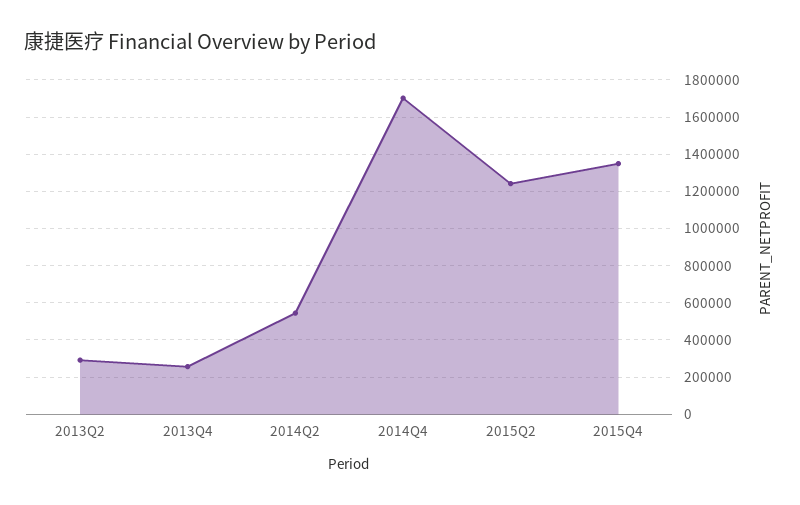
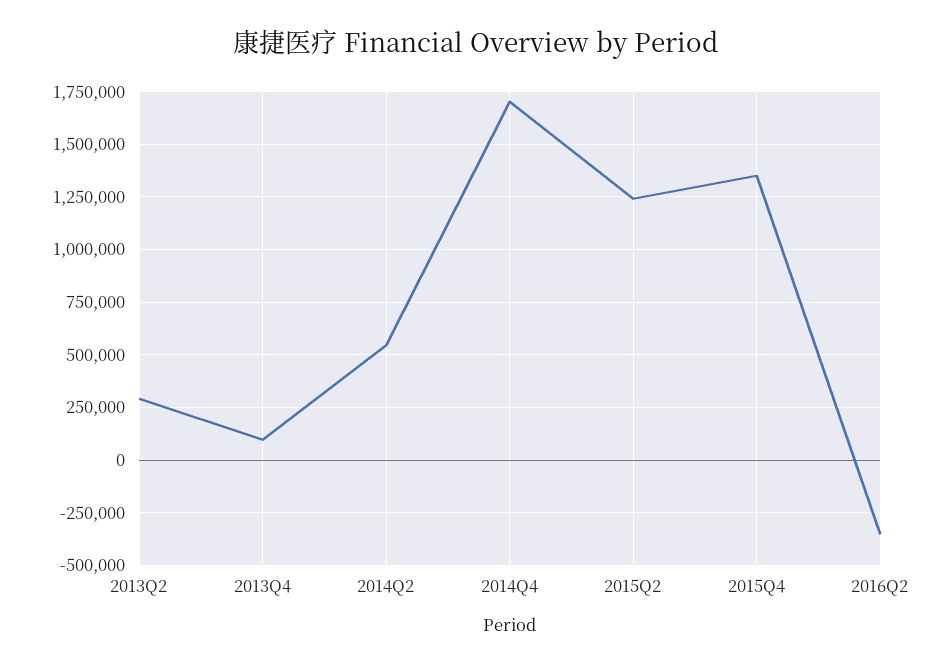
2013Q4: 250000 -> 100000
2016Q2: none -> -350000

